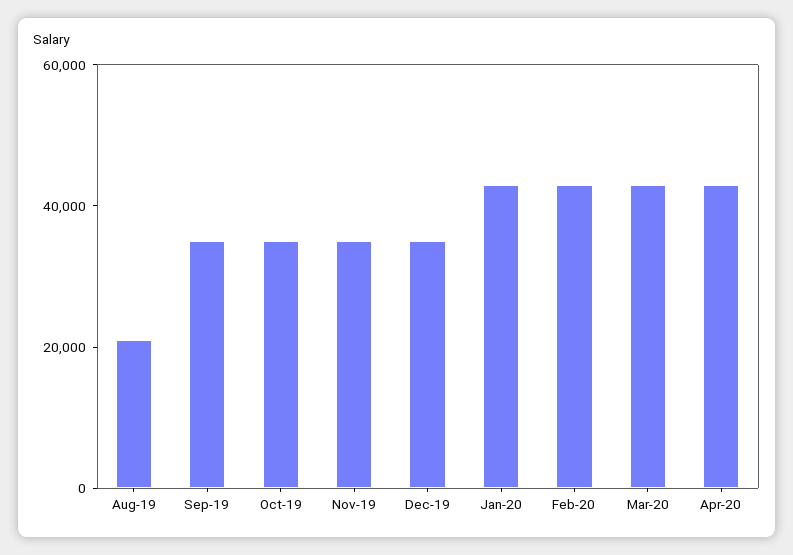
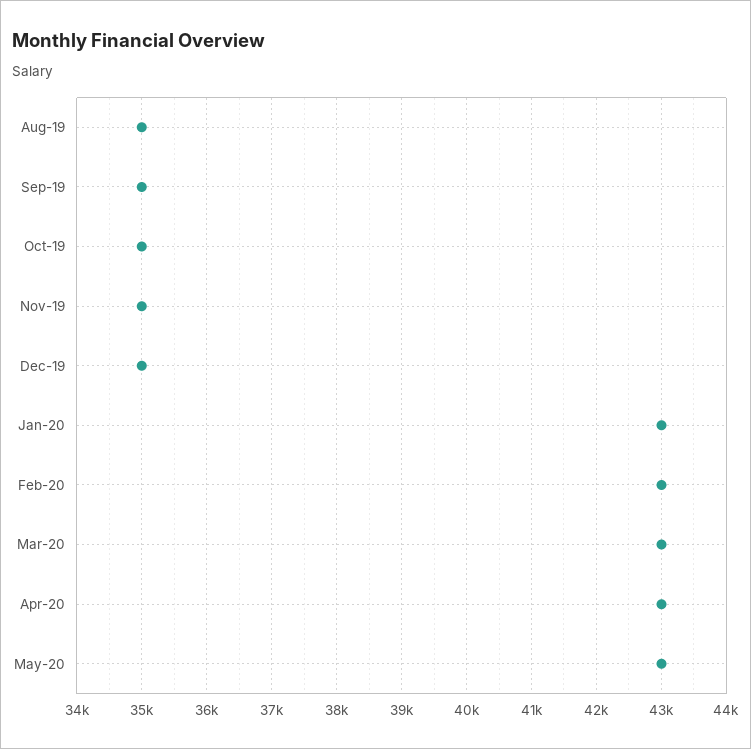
Aug-19: 20000 -> 35000
May-20: none -> 43000

